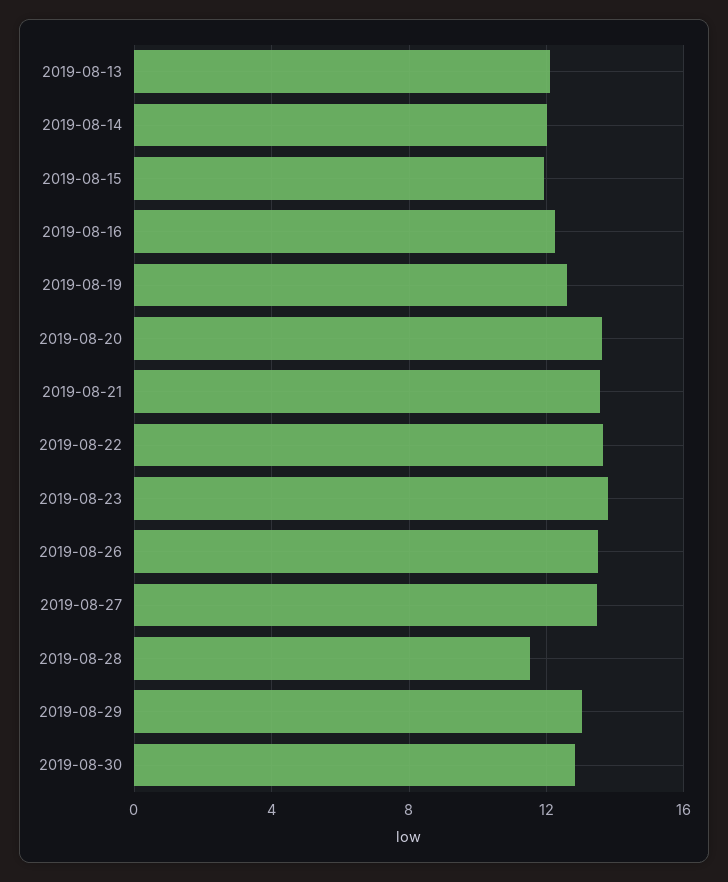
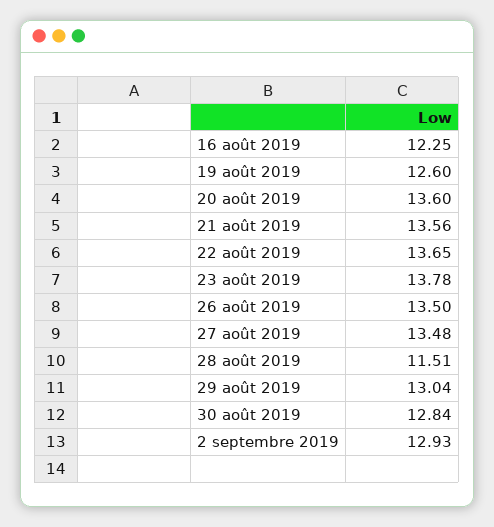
2019-08-13: 12 -> none
2019-08-14: 12 -> none
2019-08-15: 12 -> none
2 septembre 2019: none -> 12.93

